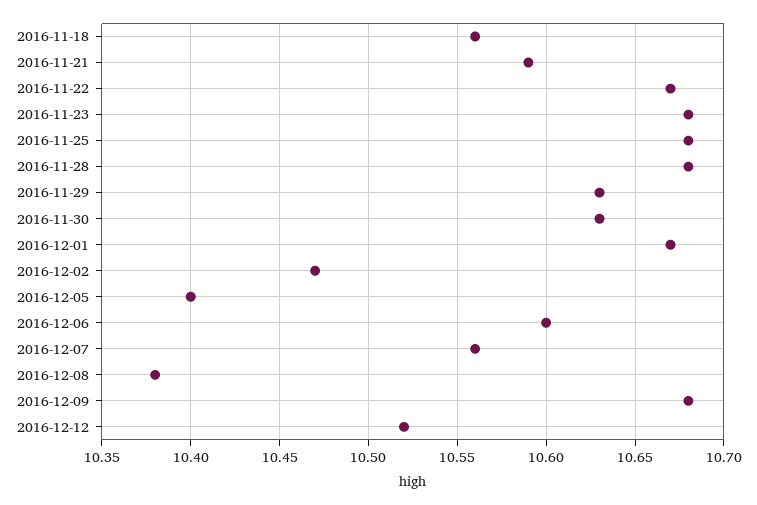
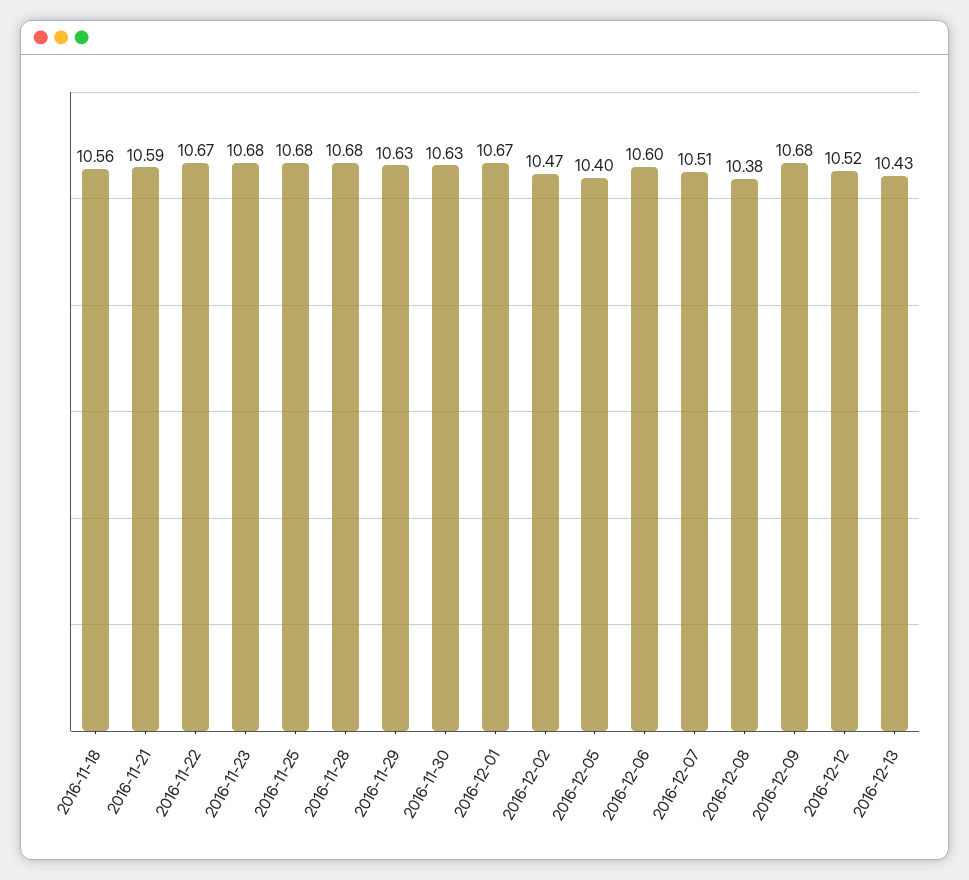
2016-12-07: 10.56 -> 10.51
2016-12-13: none -> 10.43

